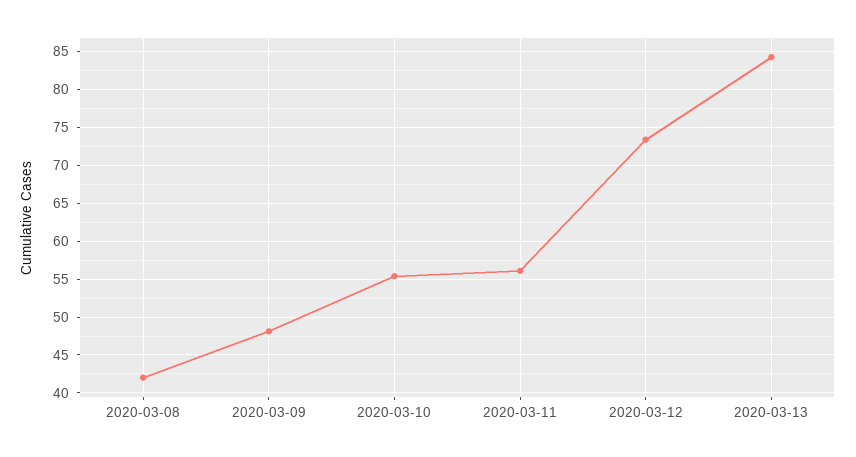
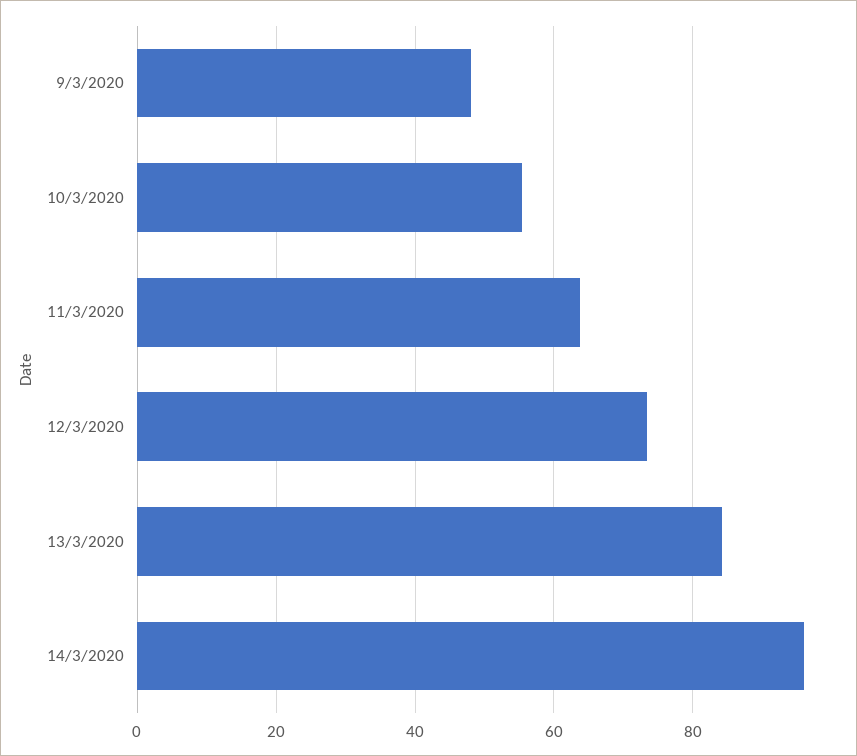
2020-03-08: 42 -> none
2020-03-11: 56 -> 64
14/3/2020: none -> 96

